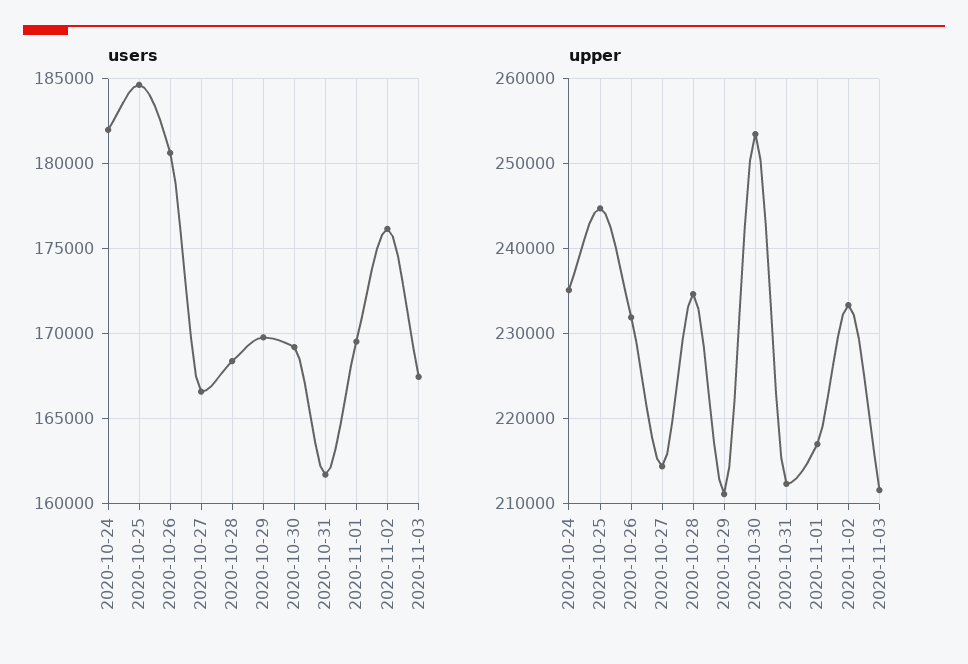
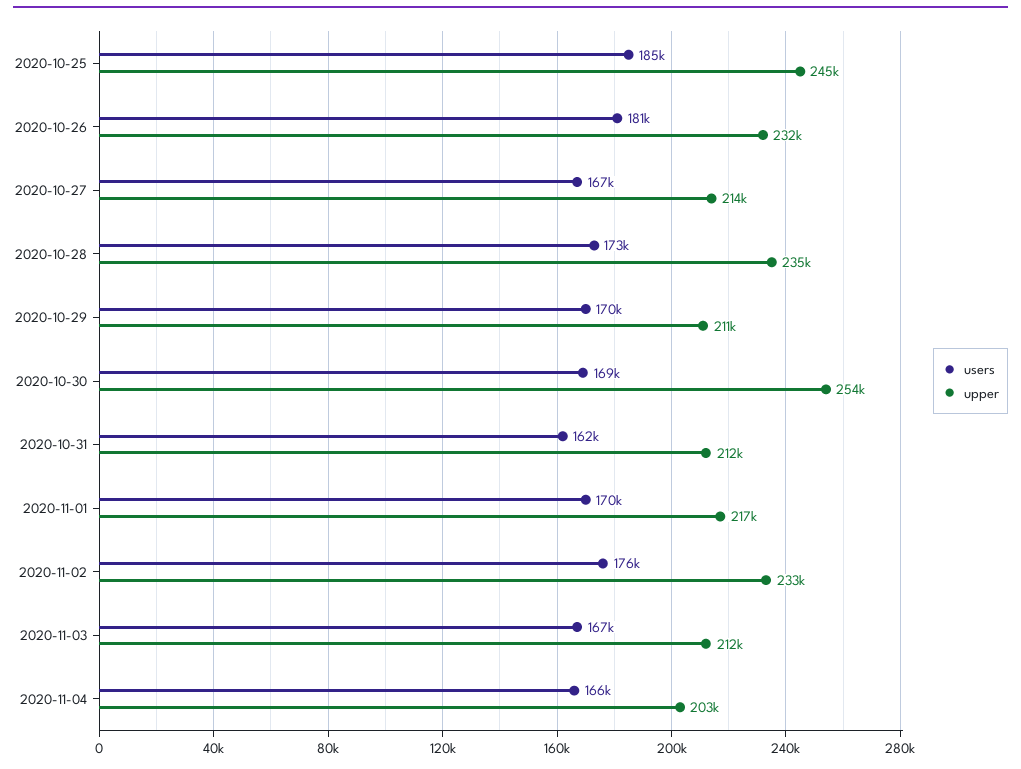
users, 2020-10-24: 182000 -> none
users, 2020-10-28: 168500 -> 173000
upper, 2020-10-24: 235000 -> none
users, 2020-11-04: none -> 166000
upper, 2020-11-04: none -> 203000

